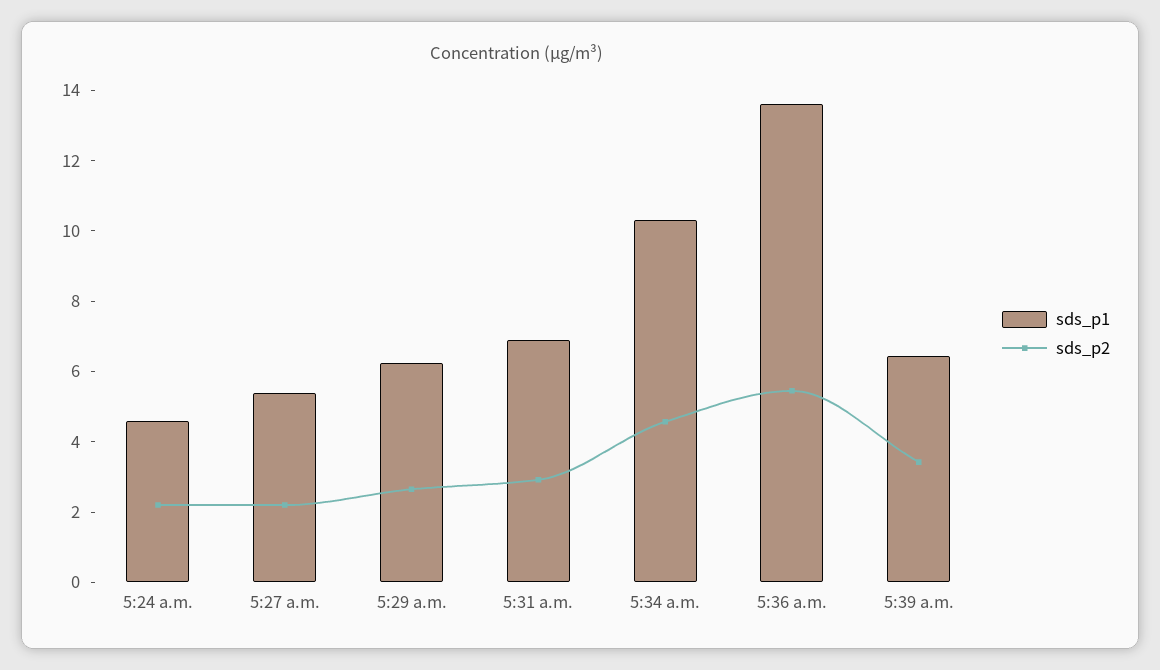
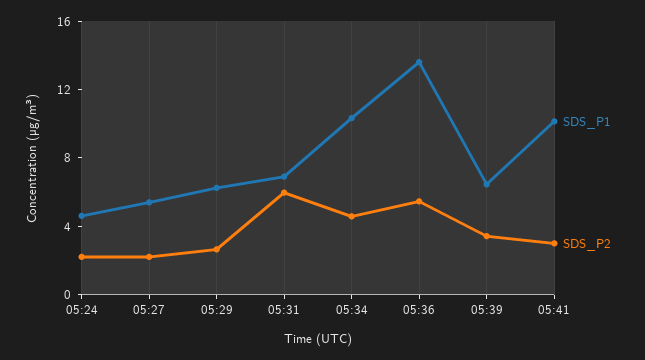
sds_p2, 5:31 a.m.: 3 -> 6
sds_p1, 05:41: none -> 10
sds_p2, 05:41: none -> 3

